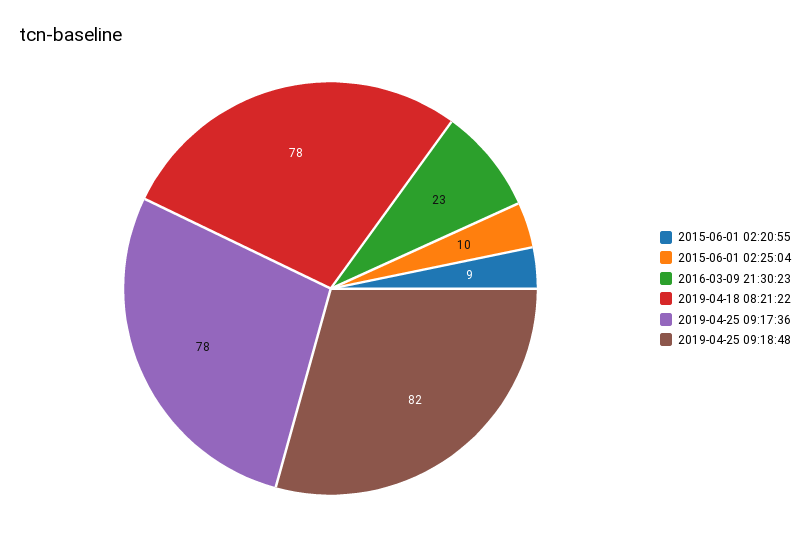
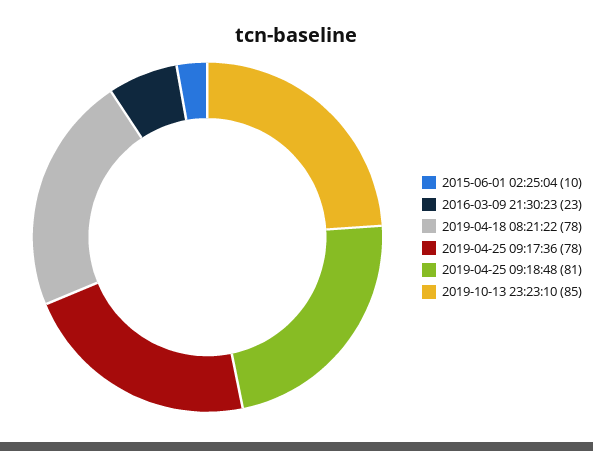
2015-06-01 02:20:55: 9 -> none
2019-04-25 09:18:48: 82 -> 81
2019-10-13 23:23:10: none -> 85

